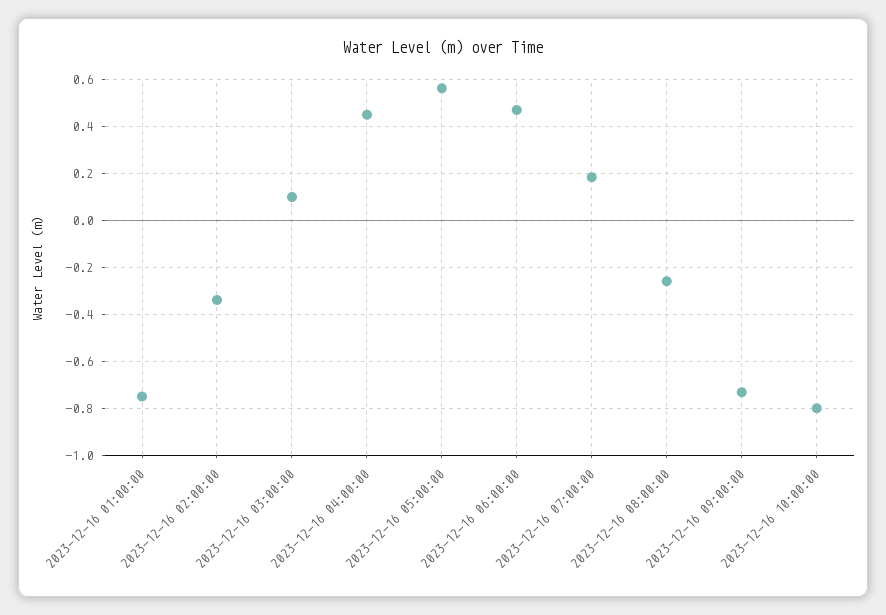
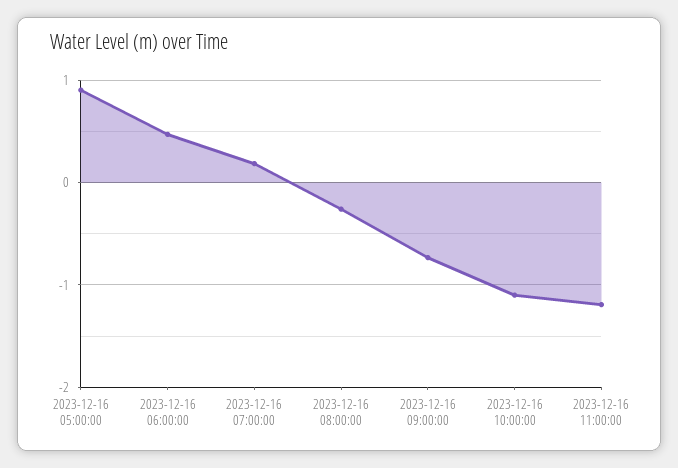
2023-12-16 01:00:00: -0.75 -> none
2023-12-16 02:00:00: -0.35 -> none
2023-12-16 03:00:00: 0.1 -> none
2023-12-16 04:00:00: 0.45 -> none
2023-12-16 05:00:00: 0.55 -> 0.9
2023-12-16 10:00:00: -0.8 -> -1.1
2023-12-16 11:00:00: none -> -1.2

